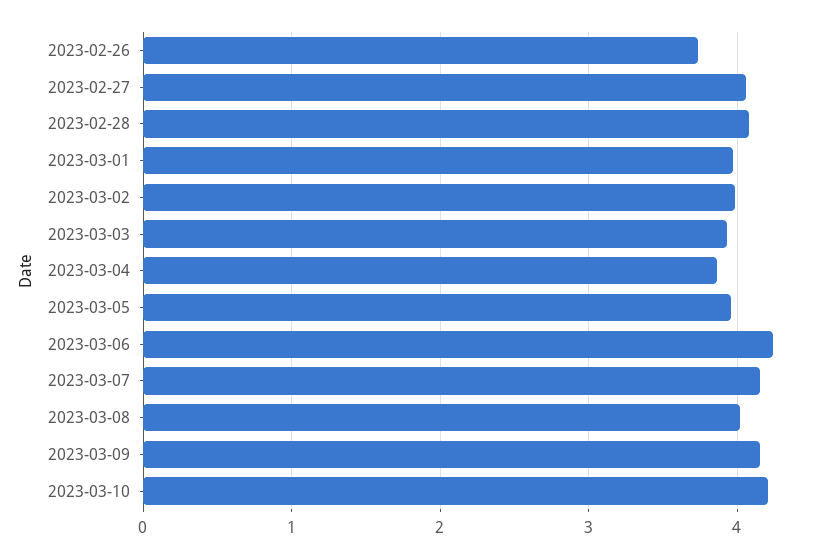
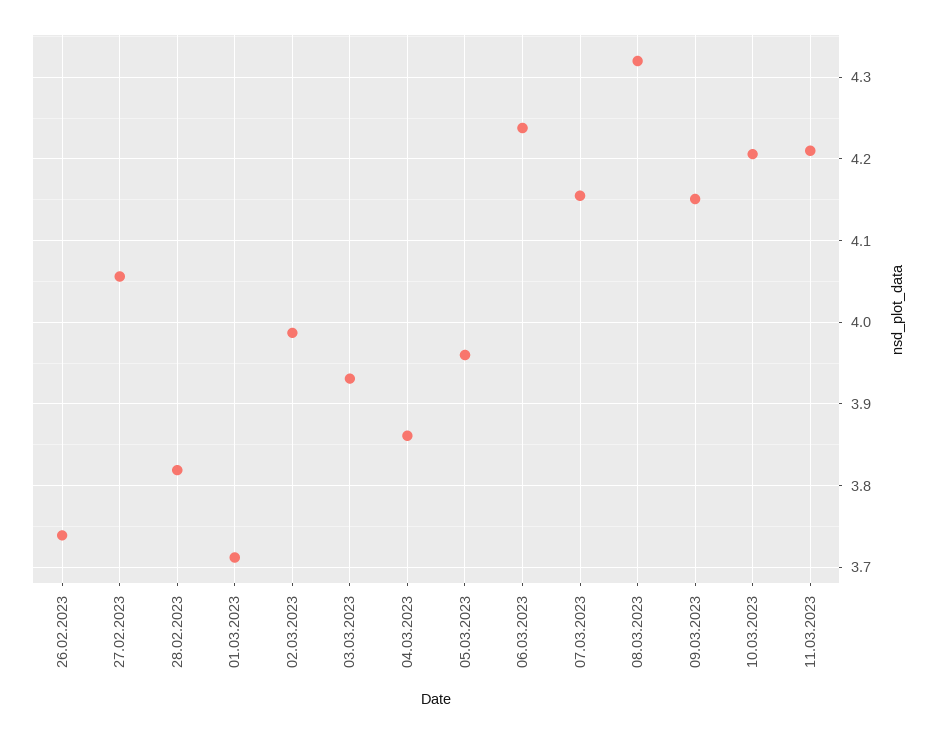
2023-02-28: 4.1 -> 3.82
2023-03-01: 4 -> 3.71
2023-03-08: 4 -> 4.32
11.03.2023: none -> 4.21

